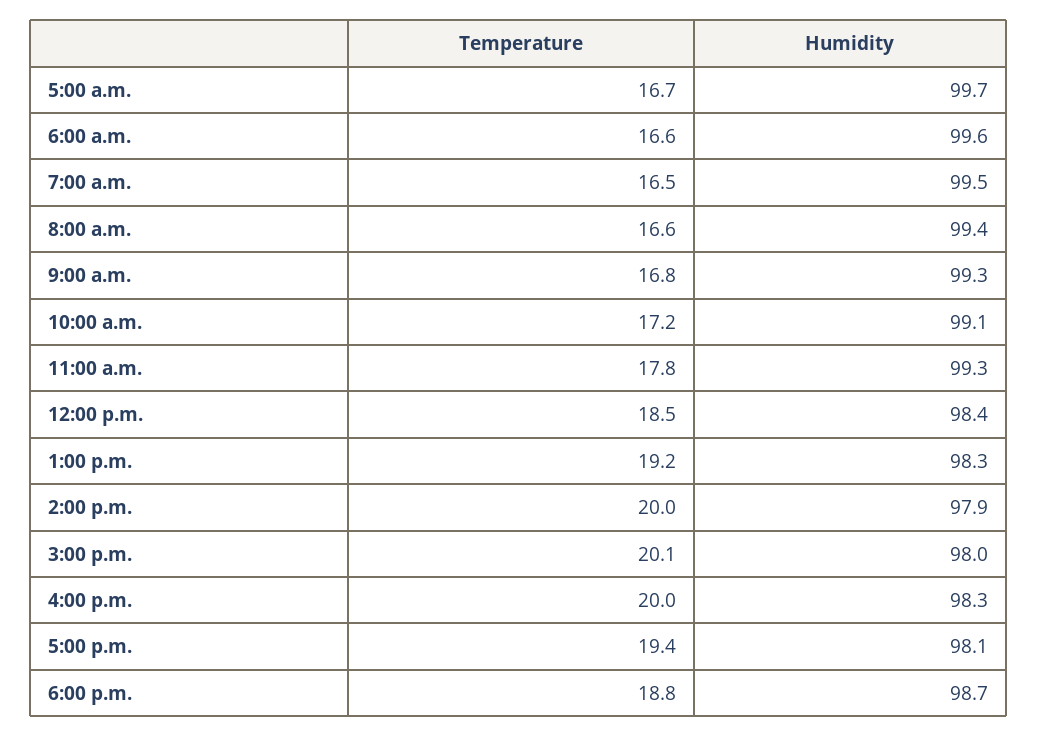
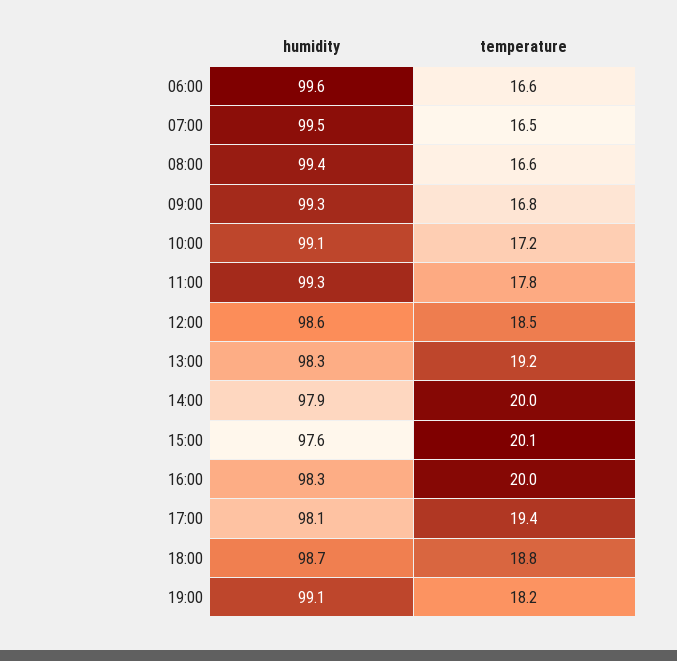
Temperature, 5:00 a.m.: 16.7 -> none
Humidity, 5:00 a.m.: 99.7 -> none
Humidity, 12:00 p.m.: 98.4 -> 98.6
Humidity, 3:00 p.m.: 98 -> 97.6
Humidity, 19:00: none -> 99.1
Temperature, 19:00: none -> 18.2

